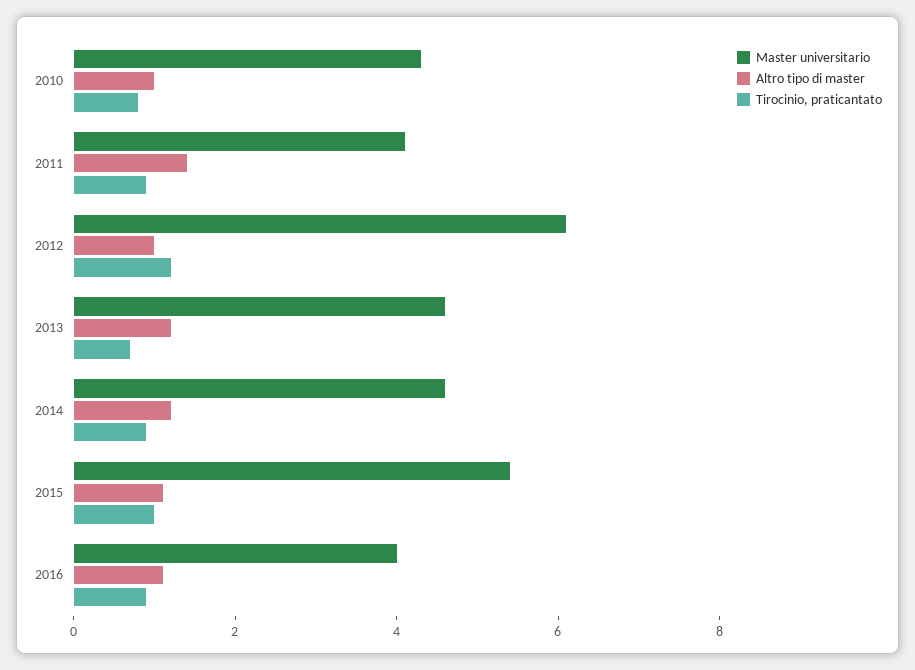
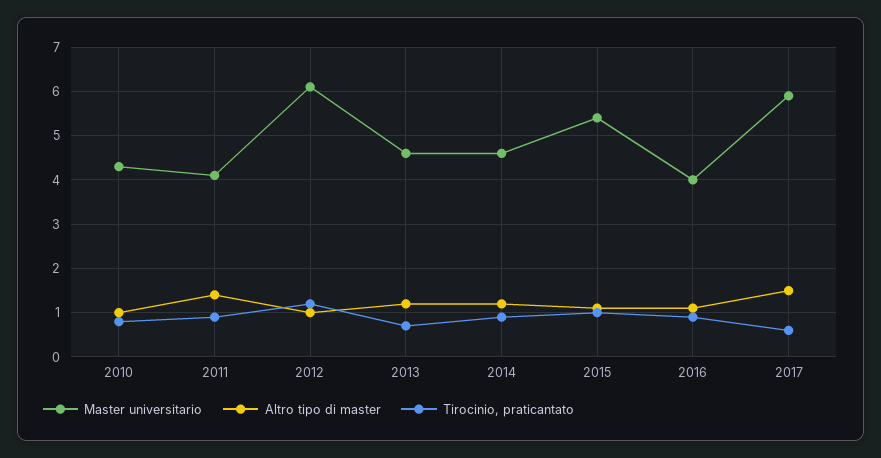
Master universitario, 2017: none -> 6
Altro tipo di master, 2017: none -> 1.5
Tirocinio, praticantato, 2017: none -> 0.5

